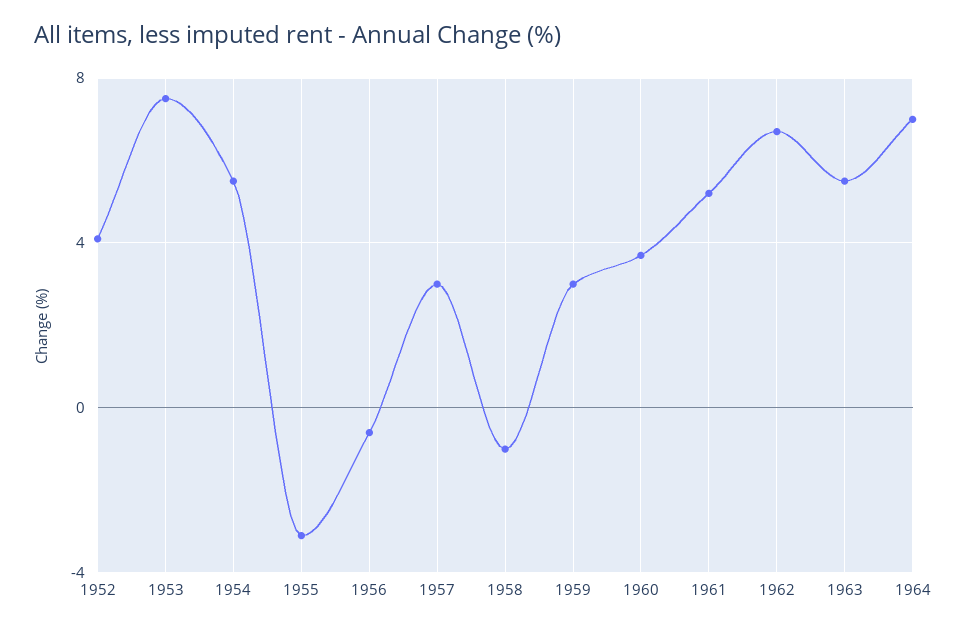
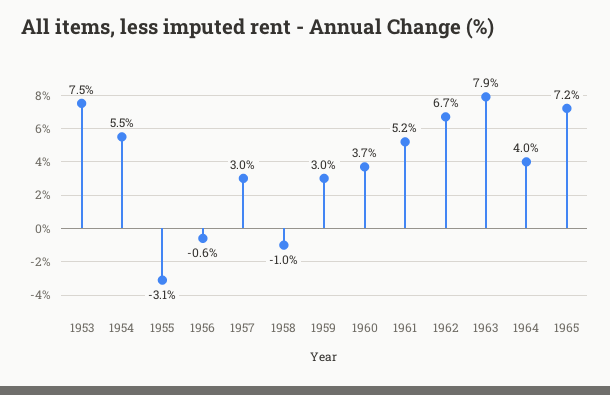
1952: 4 -> none
1963: 5.5 -> 7.9
1964: 7 -> 4
1965: none -> 7.2

